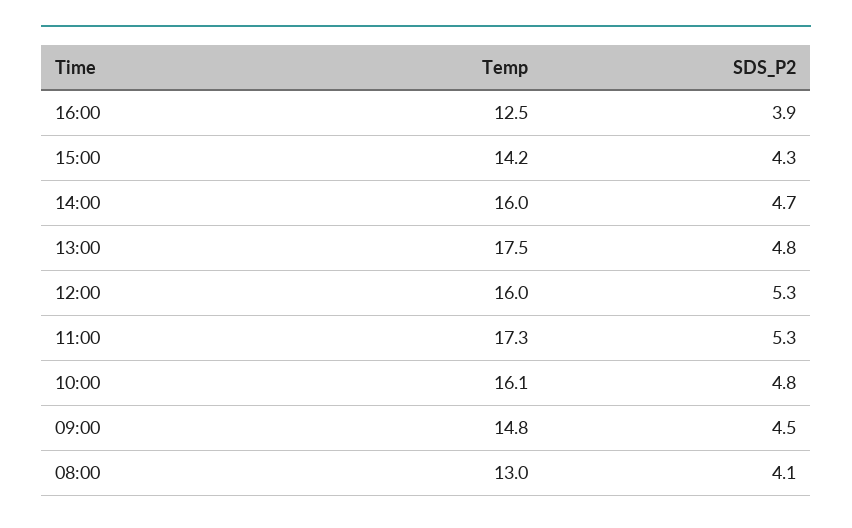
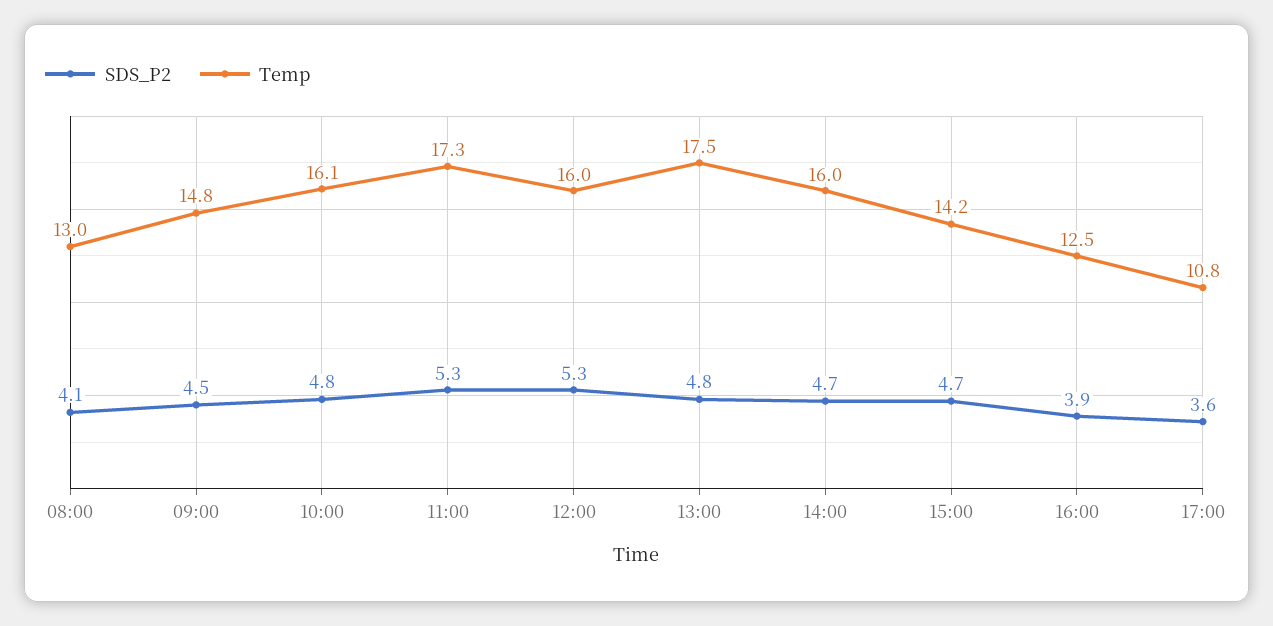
SDS_P2, 15:00: 4.3 -> 4.7
SDS_P2, 17:00: none -> 3.6
Temp, 17:00: none -> 10.8

